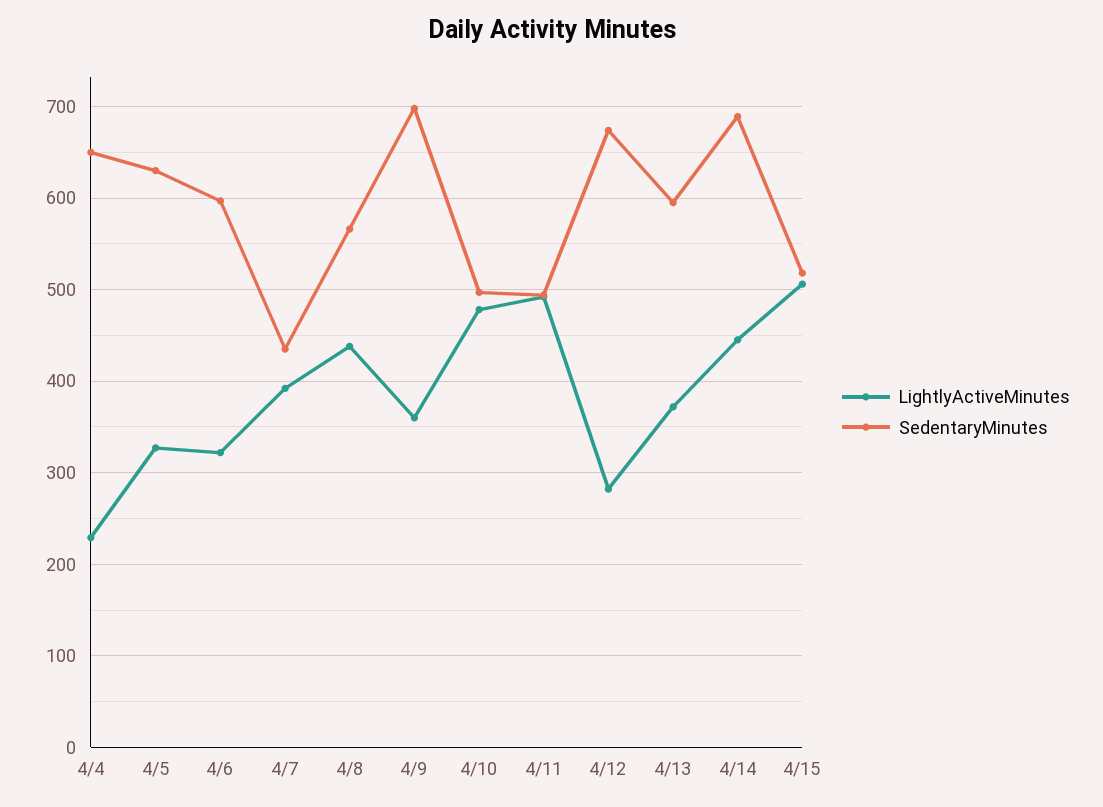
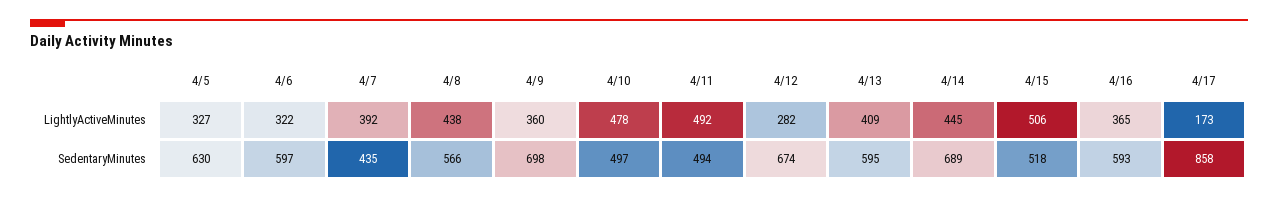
LightlyActiveMinutes, 4/4: 230 -> none
SedentaryMinutes, 4/4: 650 -> none
LightlyActiveMinutes, 4/13: 370 -> 409
LightlyActiveMinutes, 4/16: none -> 365
LightlyActiveMinutes, 4/17: none -> 173
SedentaryMinutes, 4/16: none -> 593
SedentaryMinutes, 4/17: none -> 858

